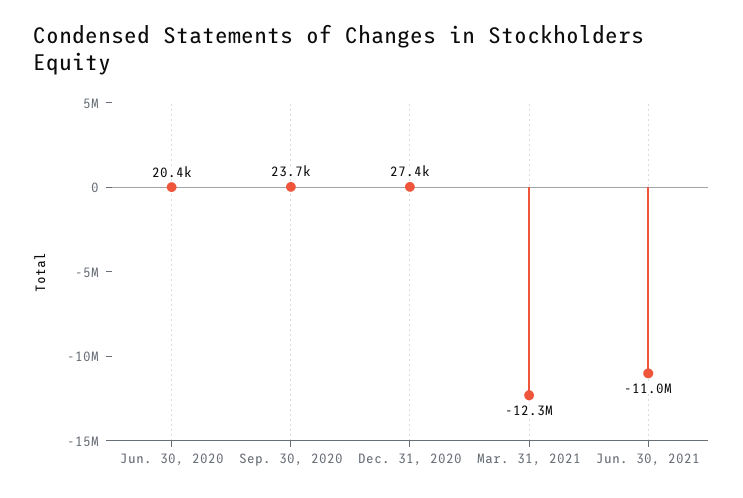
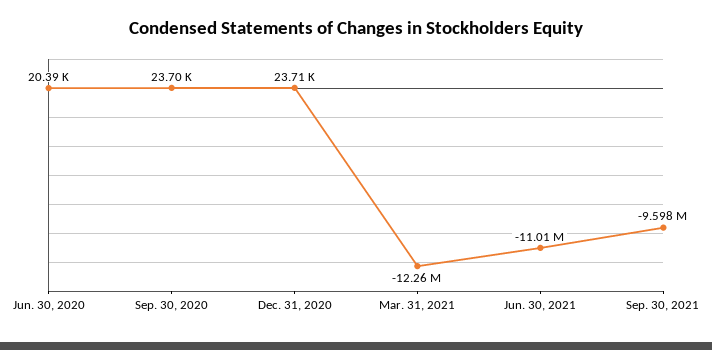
Dec. 31, 2020: 27400 -> 23710
Sep. 30, 2021: none -> -9598000

